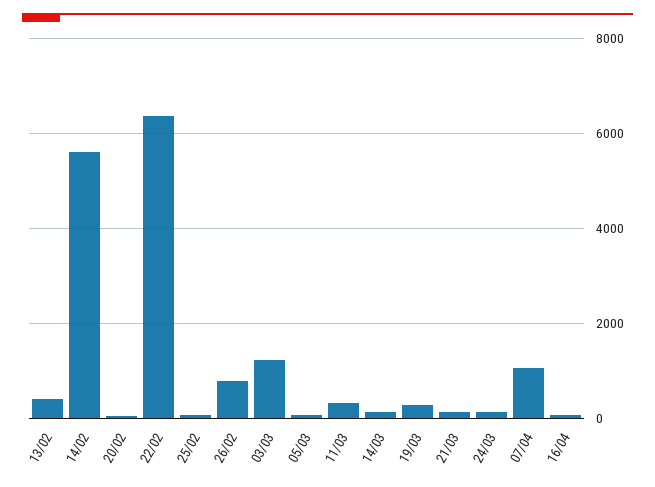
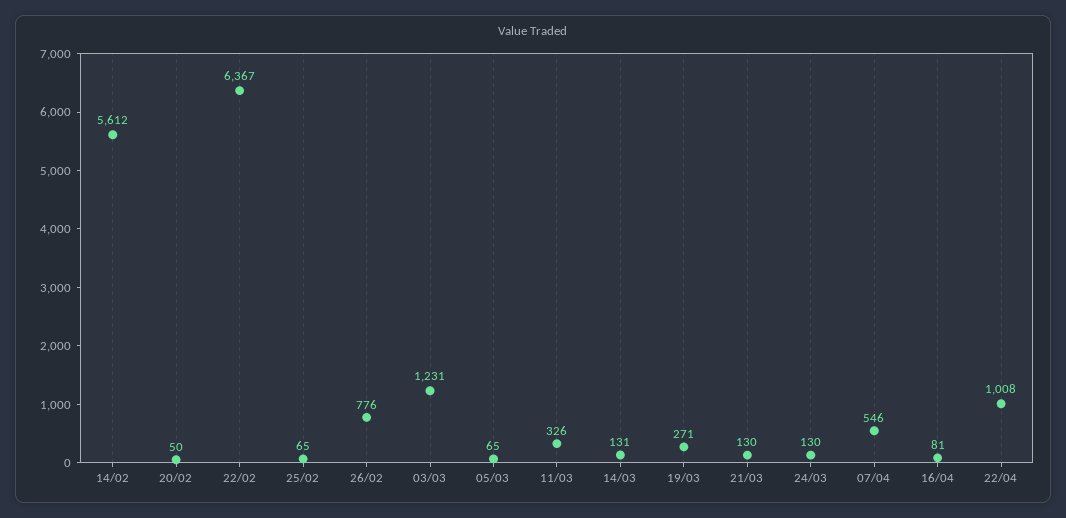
13/02: 400 -> none
07/04: 1000 -> 546
22/04: none -> 1008

